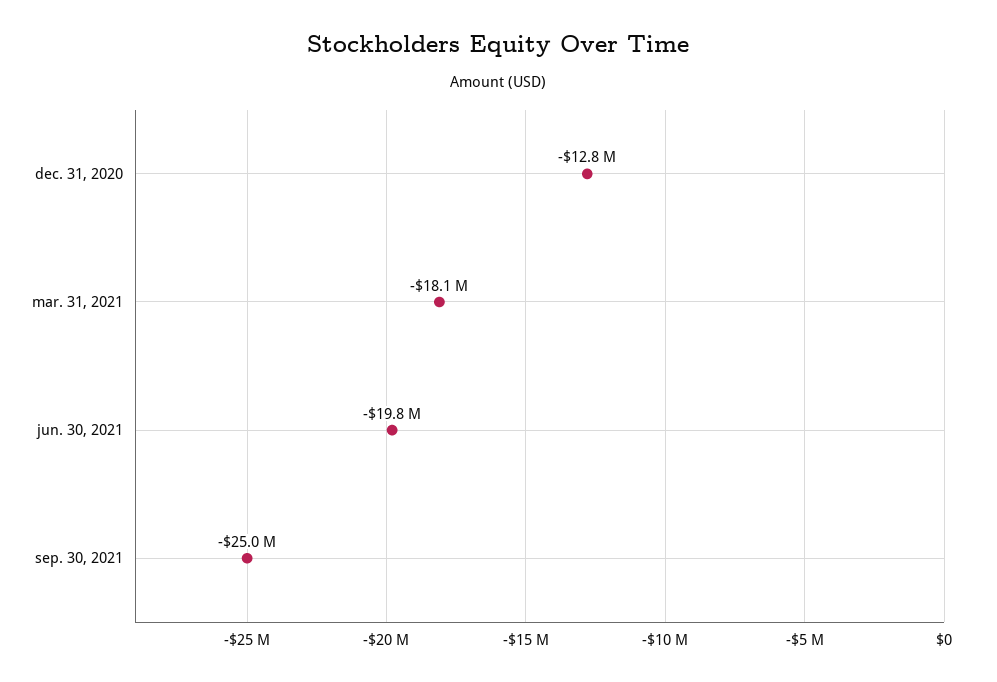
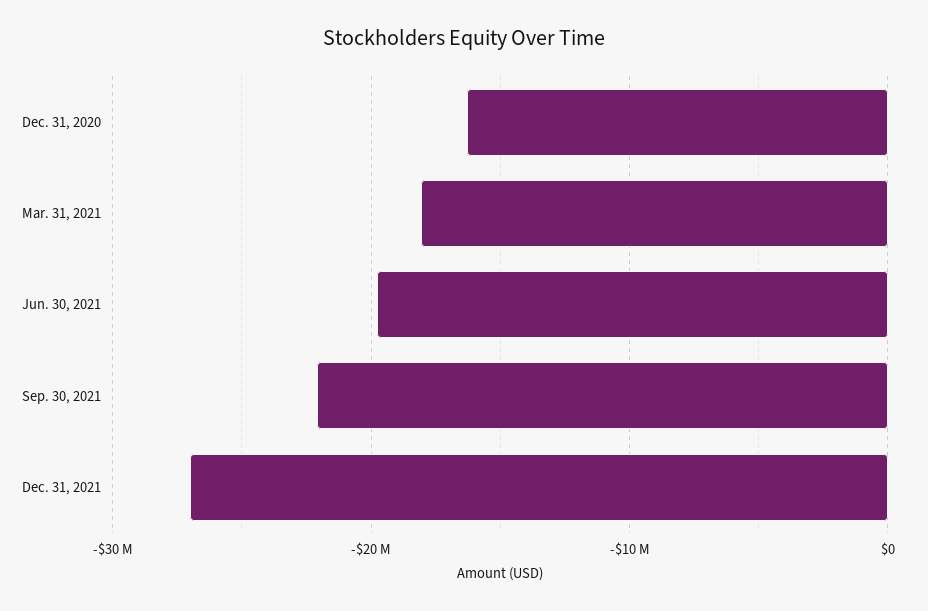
dec. 31, 2020: -12800000 -> -16000000
sep. 30, 2021: -25000000 -> -22000000
Dec. 31, 2021: none -> -27000000

